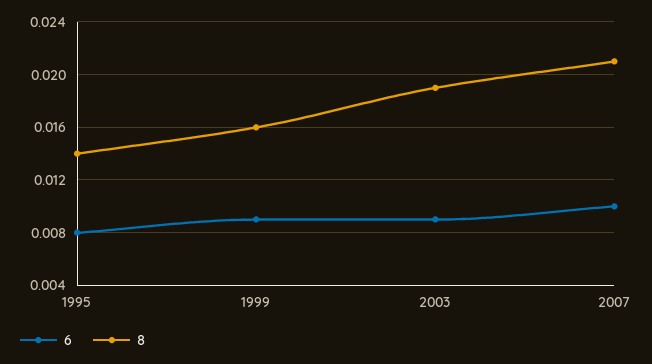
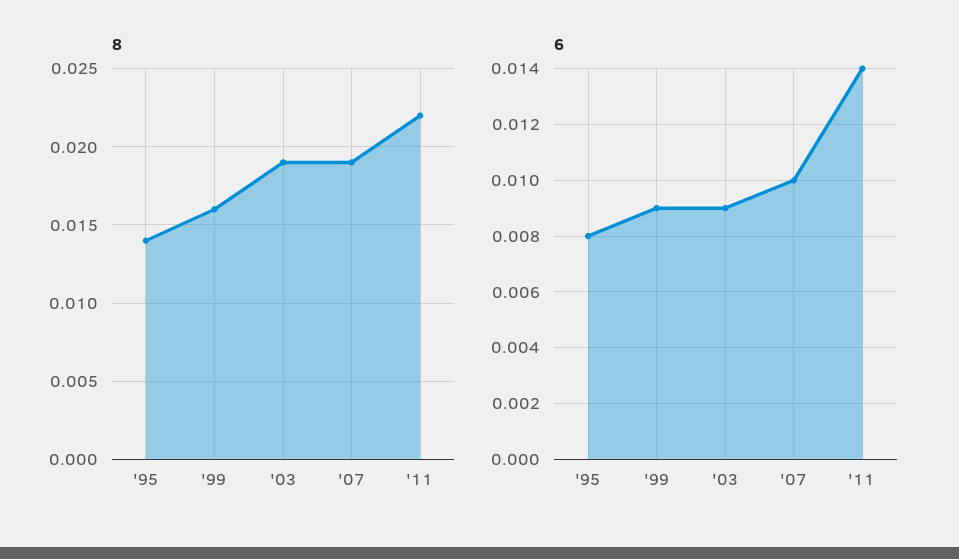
8, 2007: 0.021 -> 0.019
8, '11: none -> 0.022
6, '11: none -> 0.014

